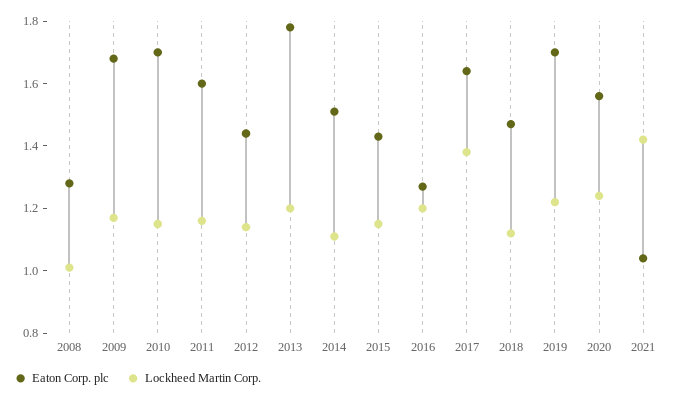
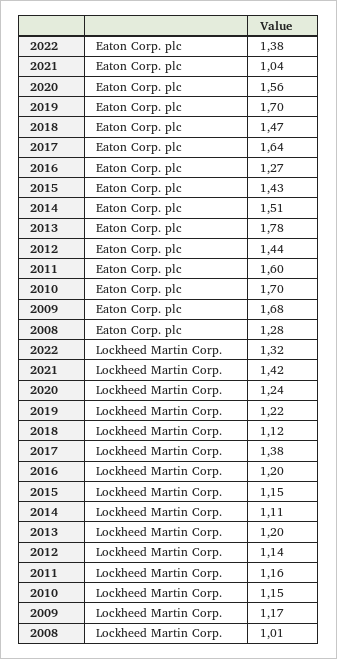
Eaton Corp. plc, 2022: none -> 1.38
Lockheed Martin Corp., 2022: none -> 1.32

